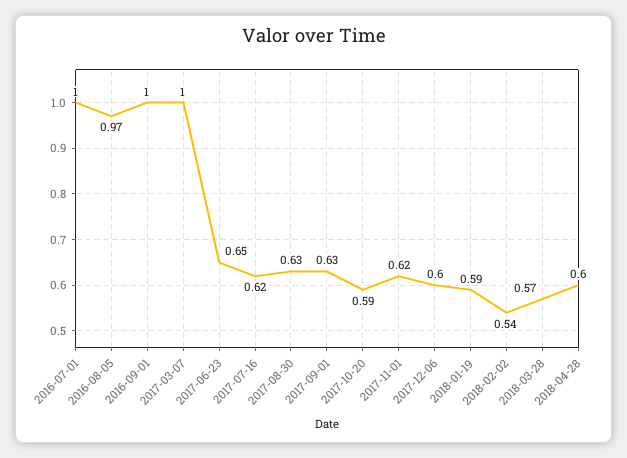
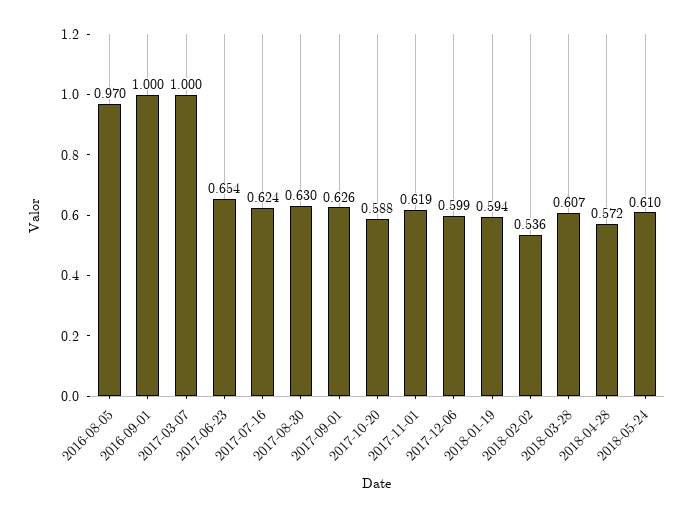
2016-07-01: 1 -> none
2018-03-28: 0.57 -> 0.607
2018-04-28: 0.6 -> 0.572
2018-05-24: none -> 0.61

